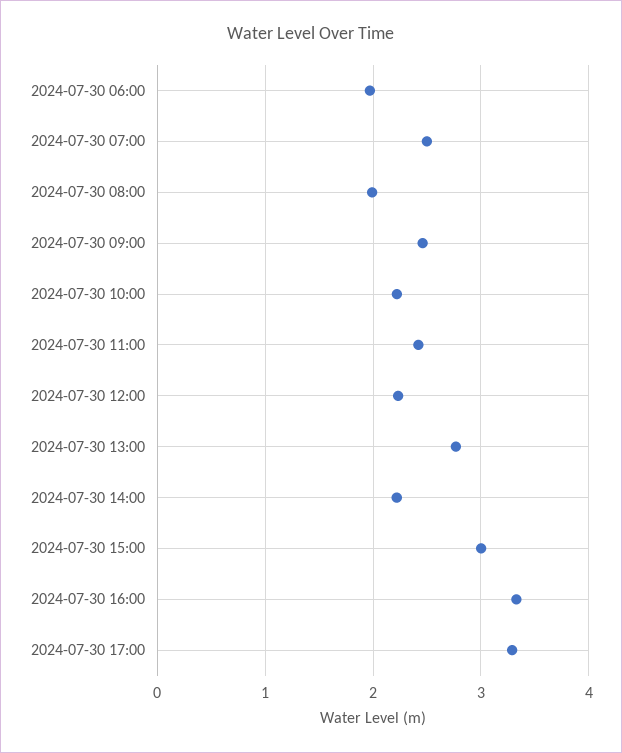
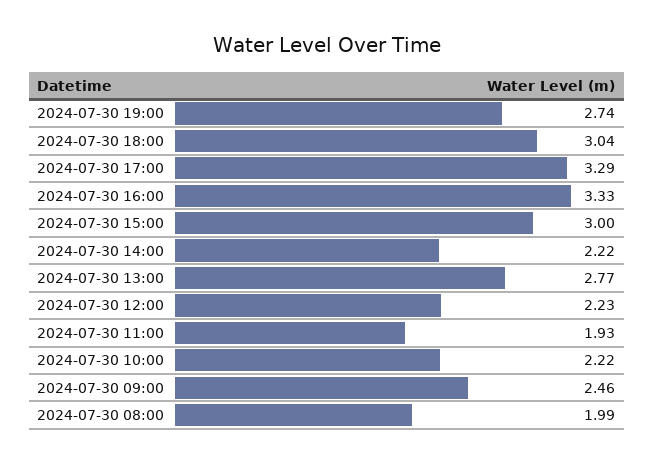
2024-07-30 06:00: 2 -> none
2024-07-30 07:00: 2.5 -> none
2024-07-30 11:00: 2.4 -> 1.93
2024-07-30 19:00: none -> 2.74
2024-07-30 18:00: none -> 3.04

